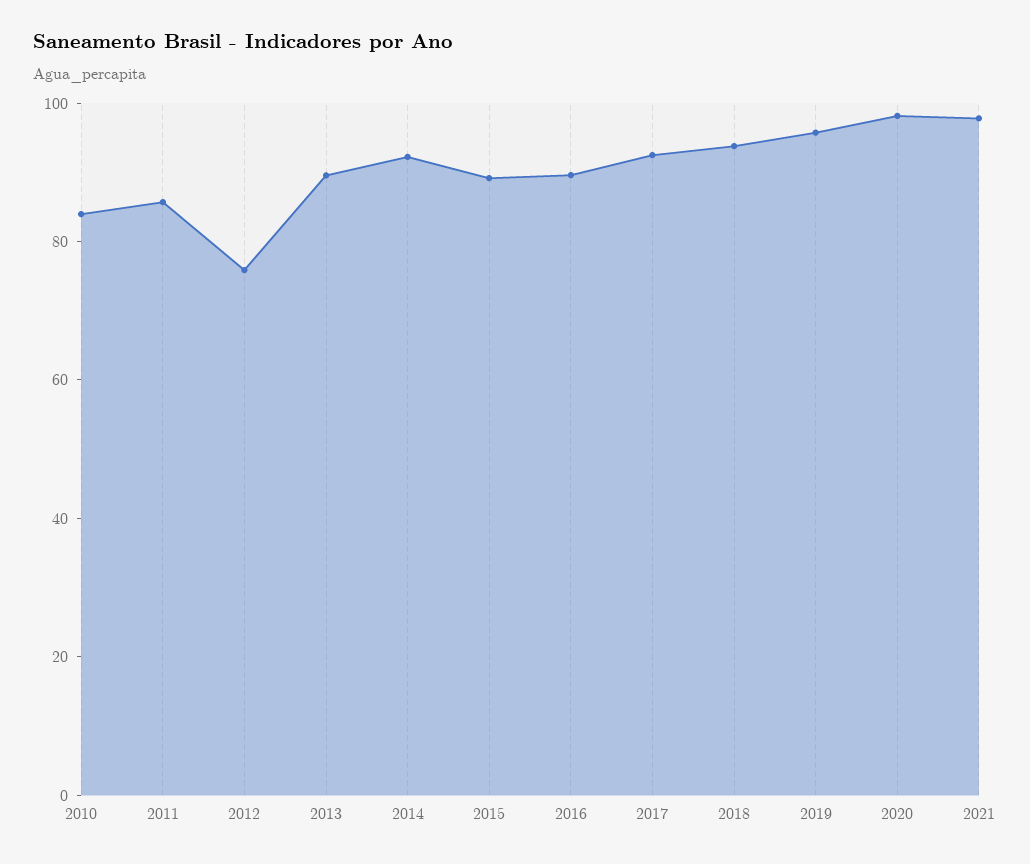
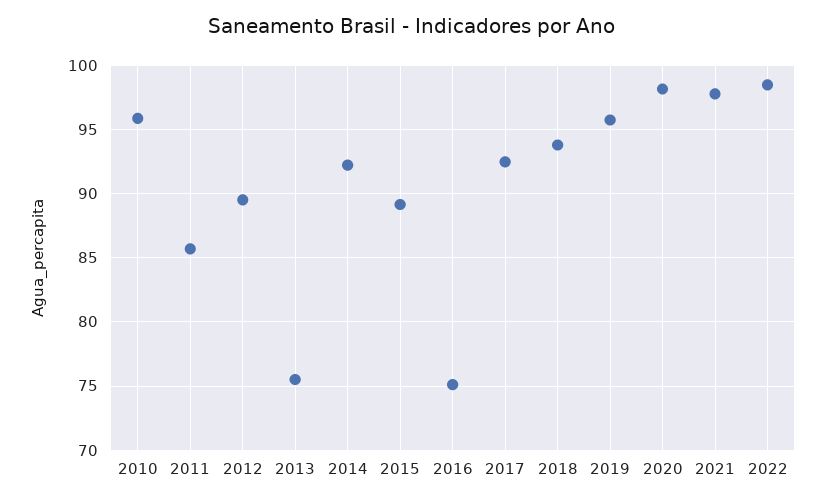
2010: 85 -> 96
2012: 75 -> 89.5
2013: 90 -> 75.5
2016: 90 -> 75
2022: none -> 98.5

